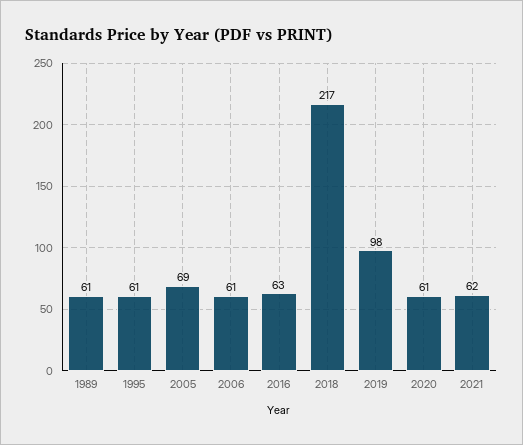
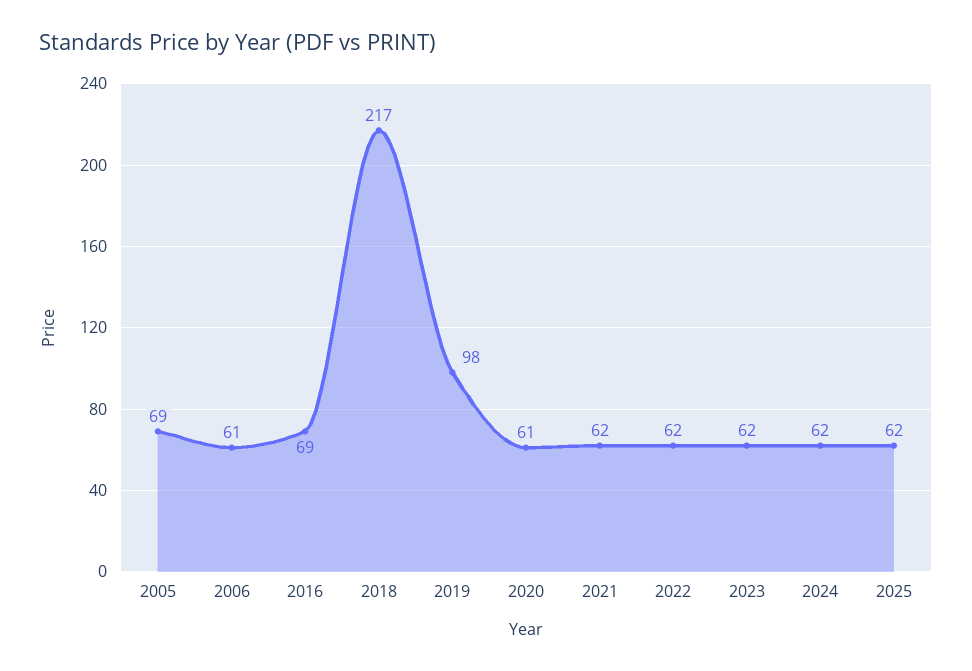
1989: 61 -> none
1995: 61 -> none
2016: 63 -> 69
2022: none -> 62
2023: none -> 62
2024: none -> 62
2025: none -> 62

